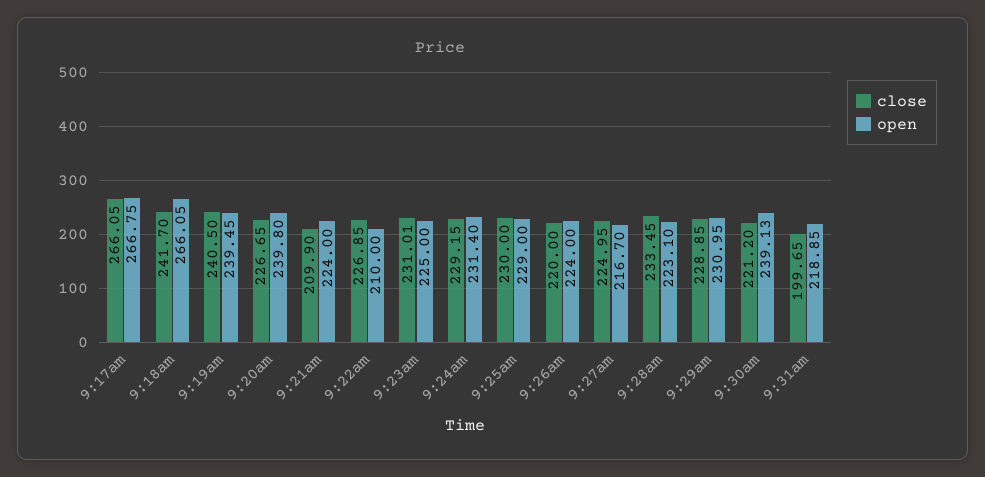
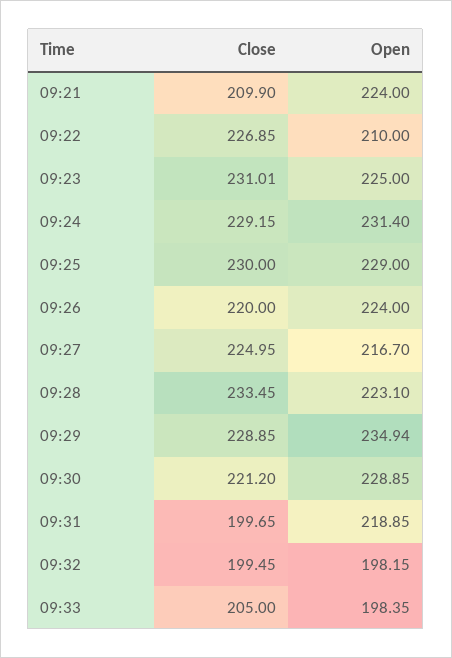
close, 9:17am: 266.05 -> none
open, 9:17am: 266.75 -> none
close, 9:18am: 241.7 -> none
open, 9:18am: 266.05 -> none
close, 9:19am: 240.5 -> none
open, 9:19am: 239.45 -> none
close, 9:20am: 226.65 -> none
open, 9:20am: 239.8 -> none
open, 9:29am: 230.95 -> 234.94
open, 9:30am: 239.13 -> 228.85
close, 09:32: none -> 199.45
open, 09:32: none -> 198.15
close, 09:33: none -> 205
open, 09:33: none -> 198.35

